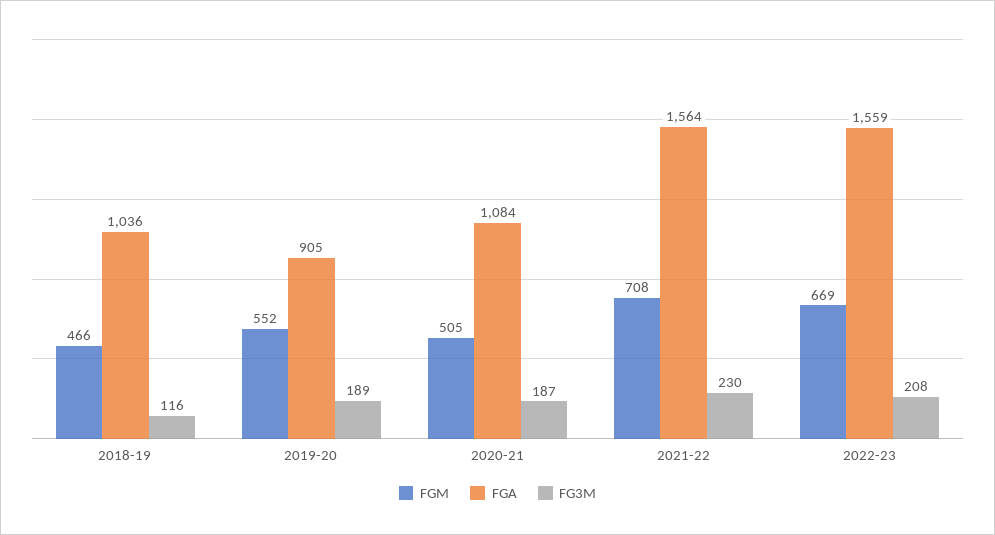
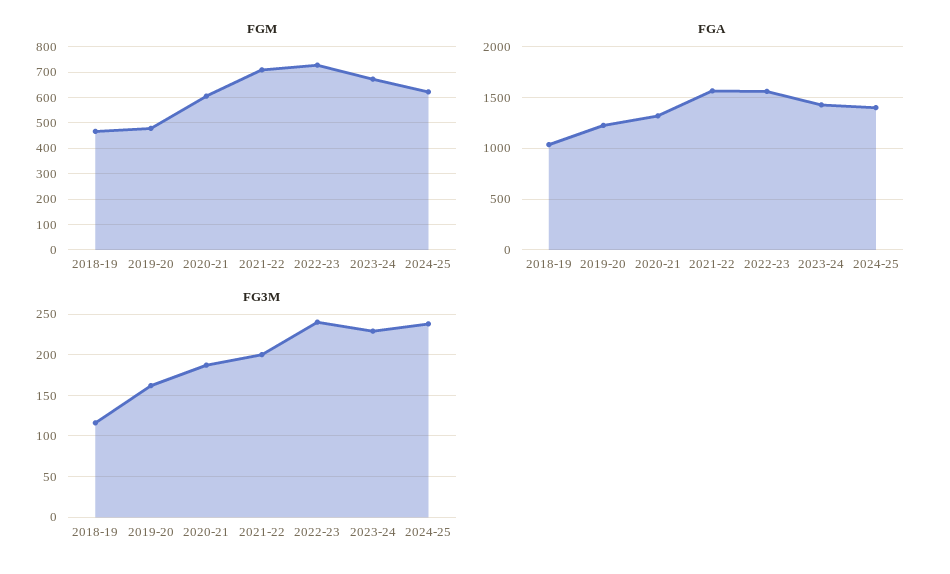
FGM, 2019-20: 552 -> 475
FGA, 2019-20: 905 -> 1200
FG3M, 2019-20: 189 -> 160
FGM, 2020-21: 505 -> 600
FGA, 2020-21: 1084 -> 1300
FG3M, 2021-22: 230 -> 200
FGM, 2022-23: 669 -> 725
FG3M, 2022-23: 208 -> 240
FGM, 2023-24: none -> 675
FGM, 2024-25: none -> 625
FGA, 2023-24: none -> 1400
FGA, 2024-25: none -> 1400
FG3M, 2023-24: none -> 230
FG3M, 2024-25: none -> 240

